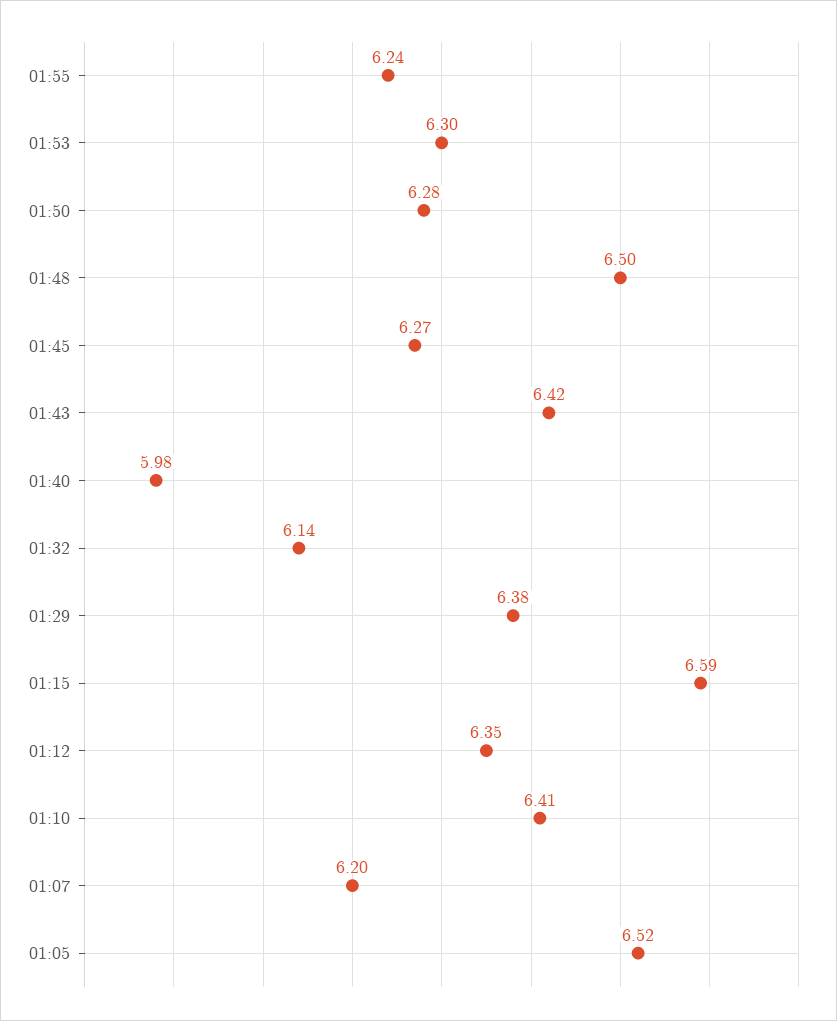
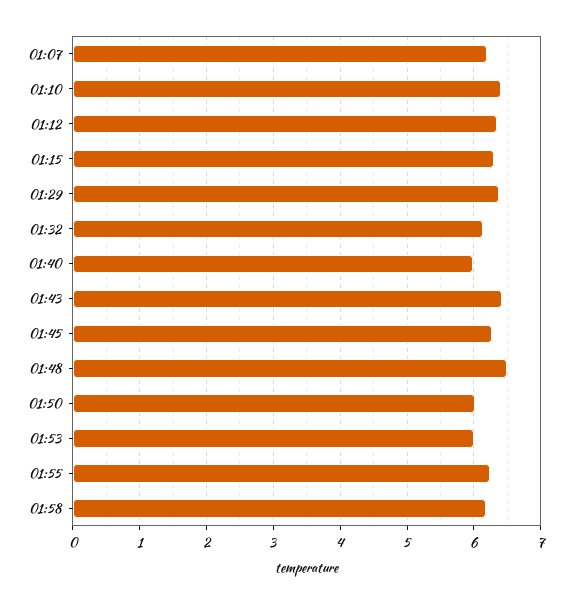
01:53: 6.3 -> 6
01:50: 6.28 -> 6
01:15: 6.59 -> 6.3
01:05: 6.52 -> none
01:58: none -> 6.2

